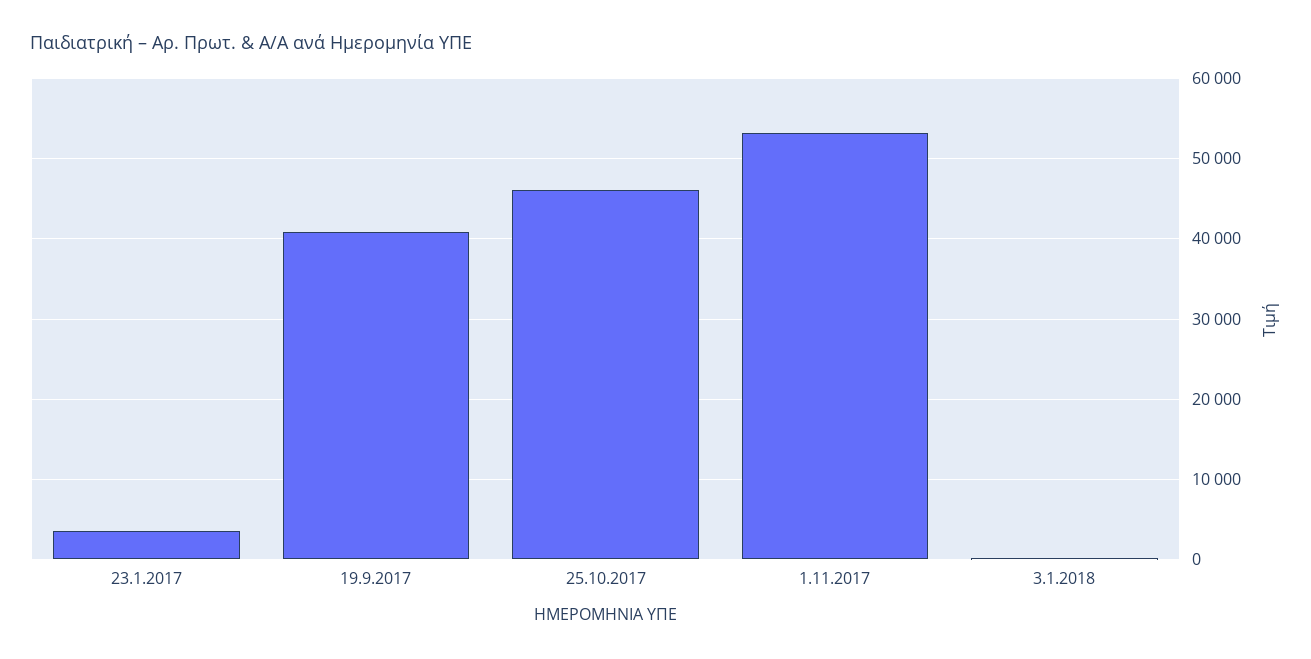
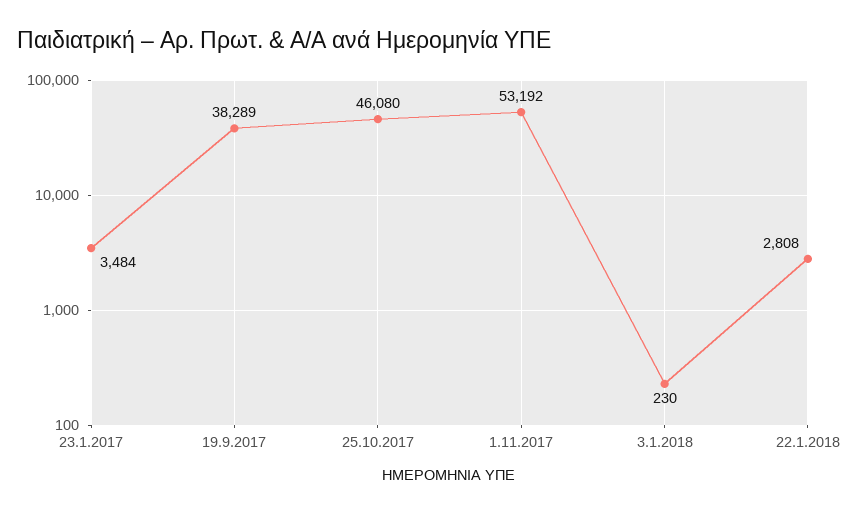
19.9.2017: 41000 -> 38289
22.1.2018: none -> 2808

